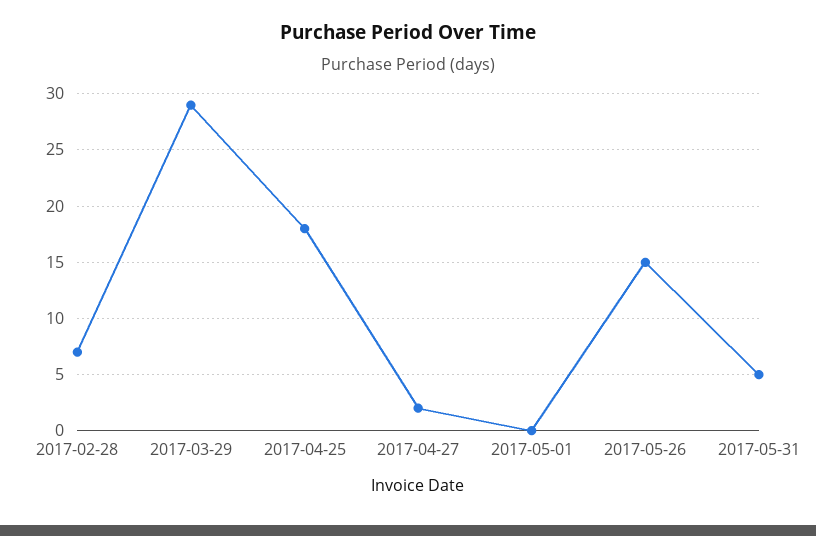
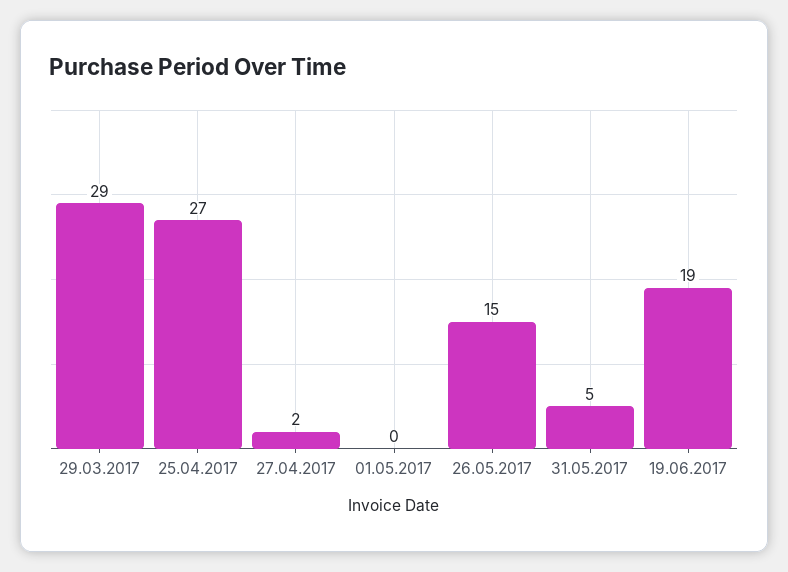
2017-02-28: 7 -> none
2017-04-25: 18 -> 27
19.06.2017: none -> 19

